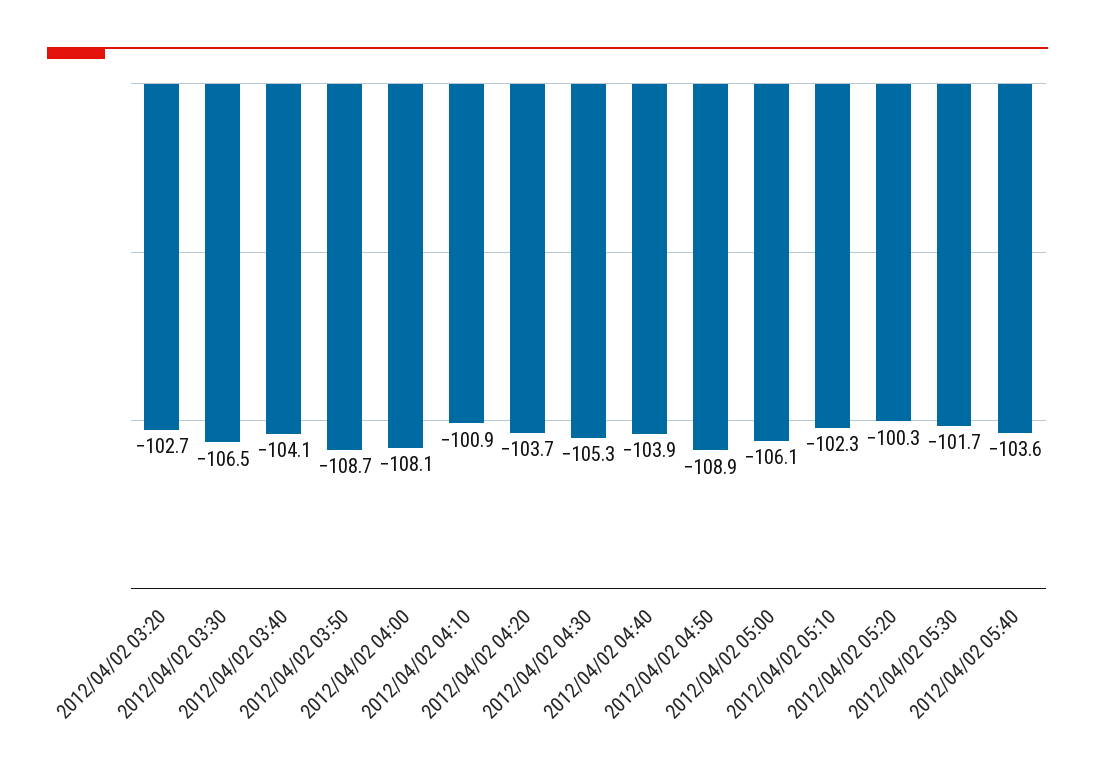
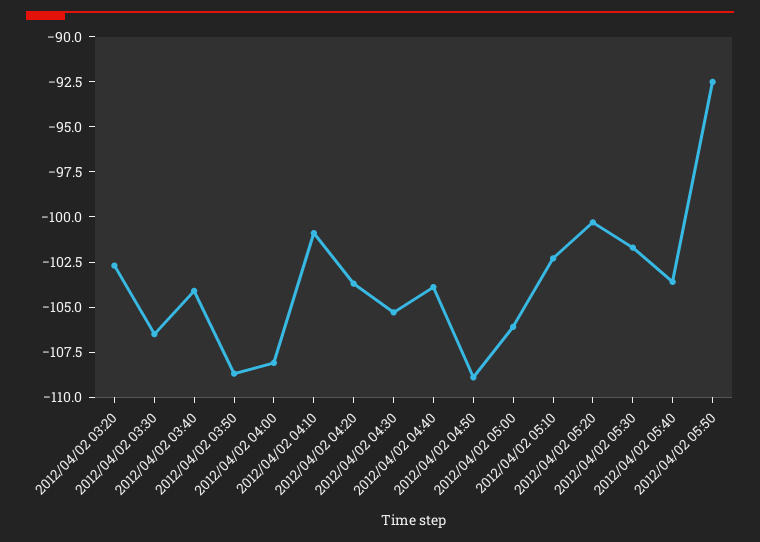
2012/04/02 05:50: none -> -92.5

